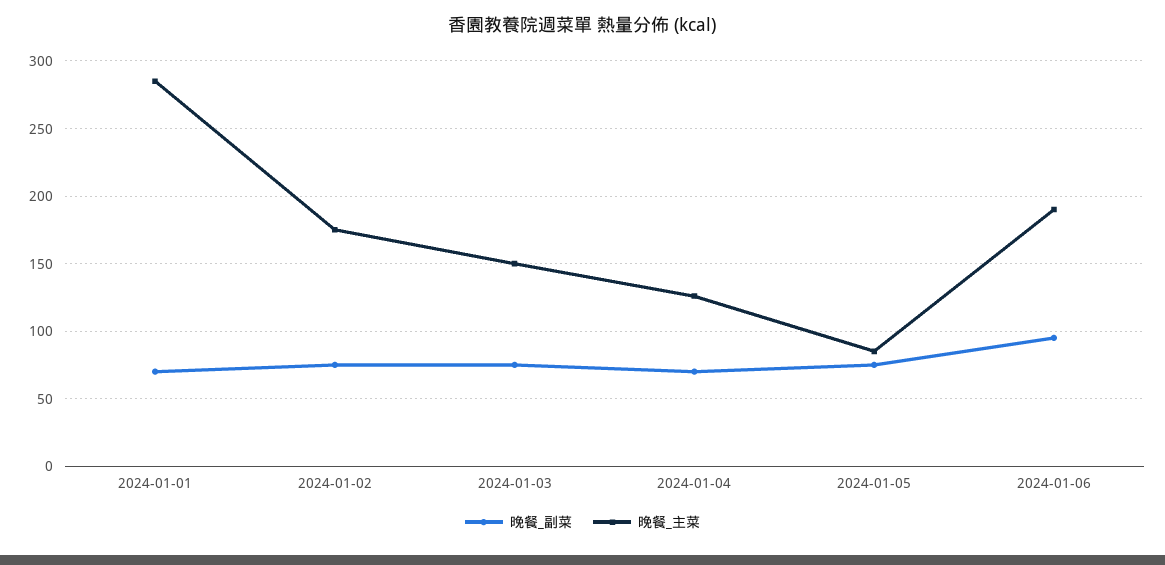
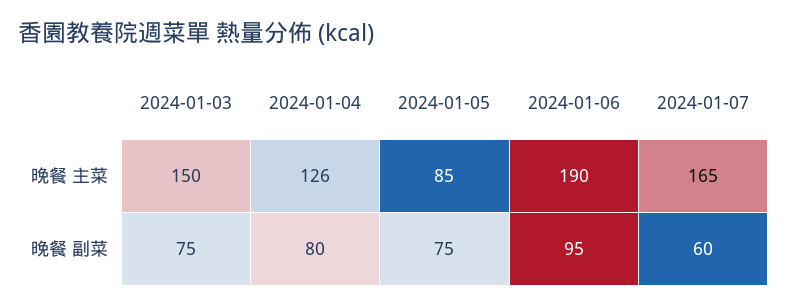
晚餐_副菜, 2024-01-01: 70 -> none
晚餐_主菜, 2024-01-01: 285 -> none
晚餐_副菜, 2024-01-02: 75 -> none
晚餐_主菜, 2024-01-02: 175 -> none
晚餐_副菜, 2024-01-04: 70 -> 80
晚餐_主菜, 2024-01-07: none -> 165
晚餐_副菜, 2024-01-07: none -> 60

